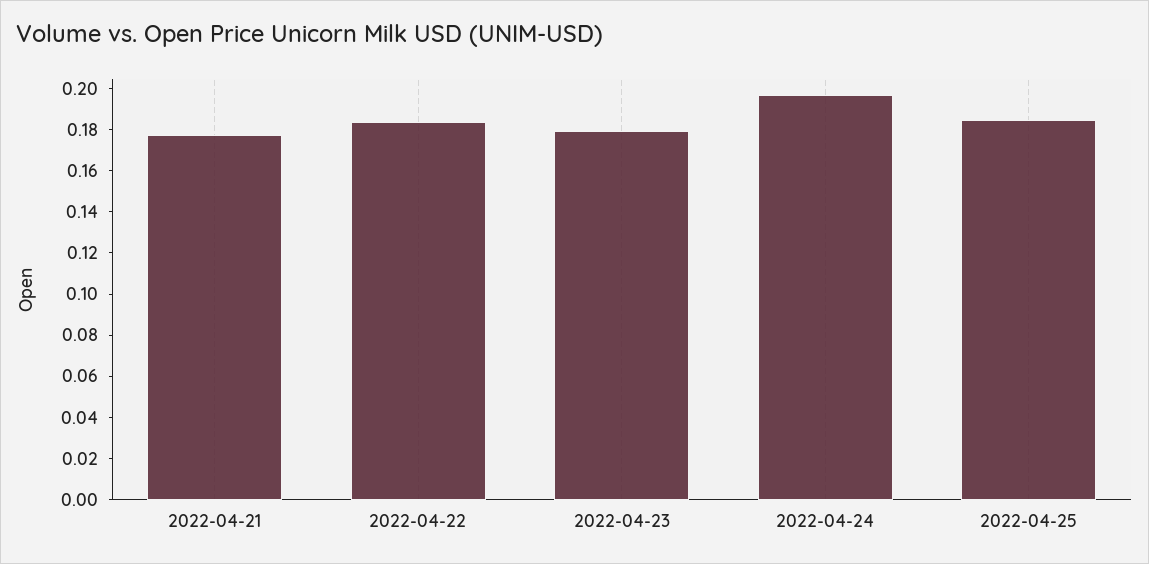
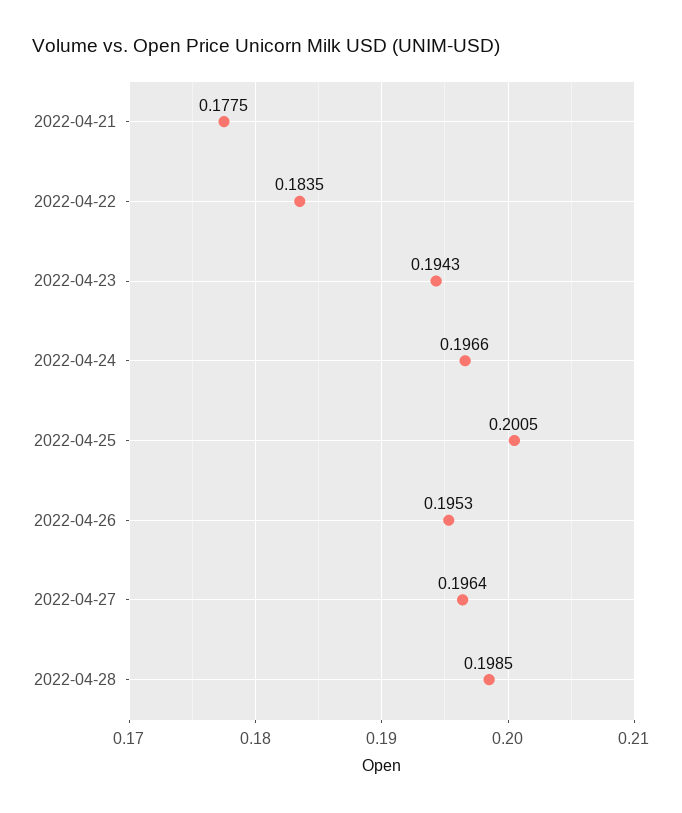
2022-04-23: 0.18 -> 0.1943
2022-04-25: 0.185 -> 0.2005
2022-04-26: none -> 0.1953
2022-04-27: none -> 0.1964
2022-04-28: none -> 0.1985

